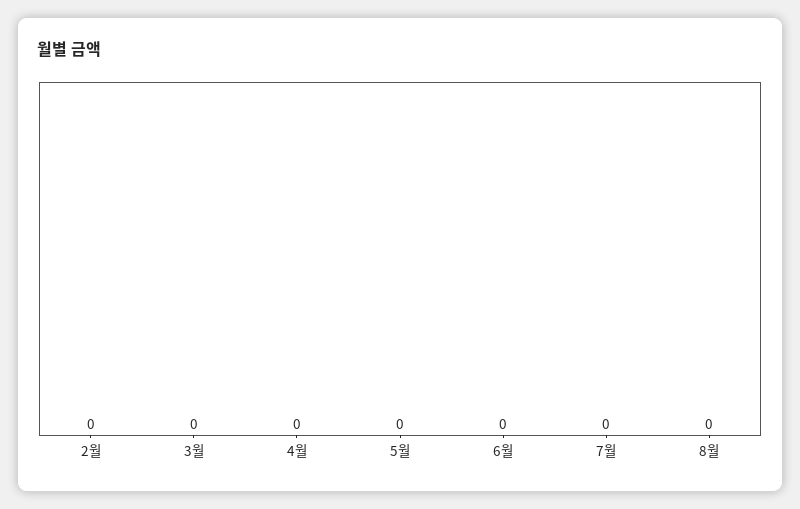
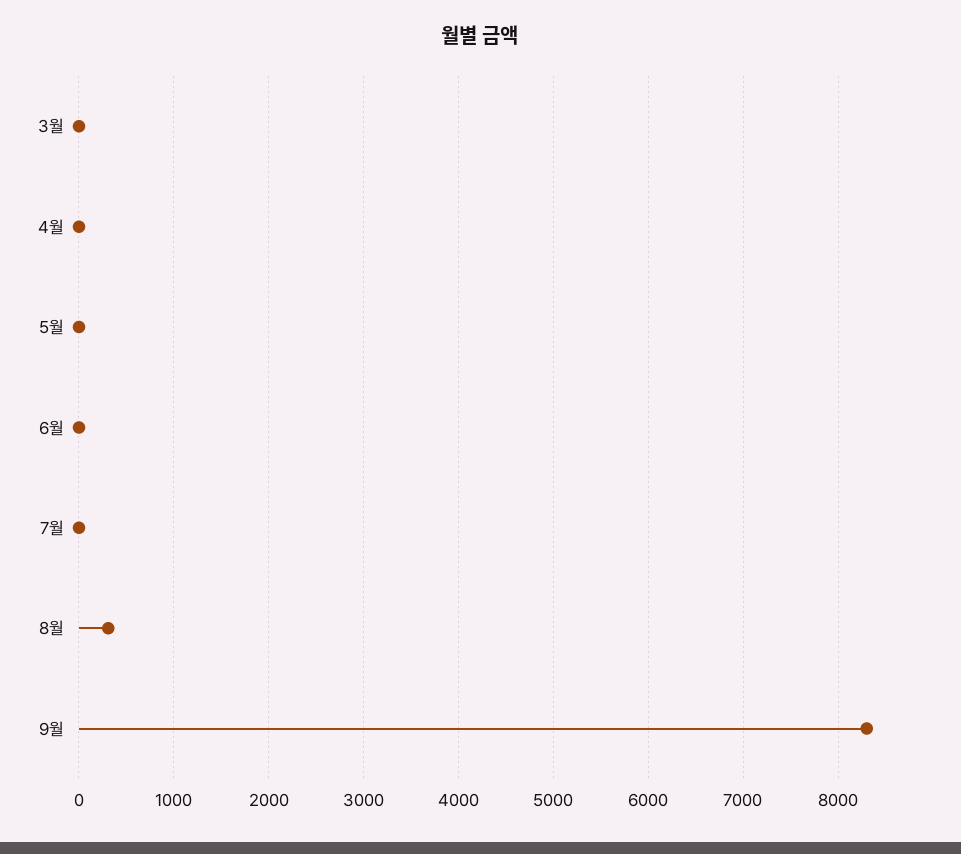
2월: 0 -> none
8월: 0 -> 300
9월: none -> 8300

